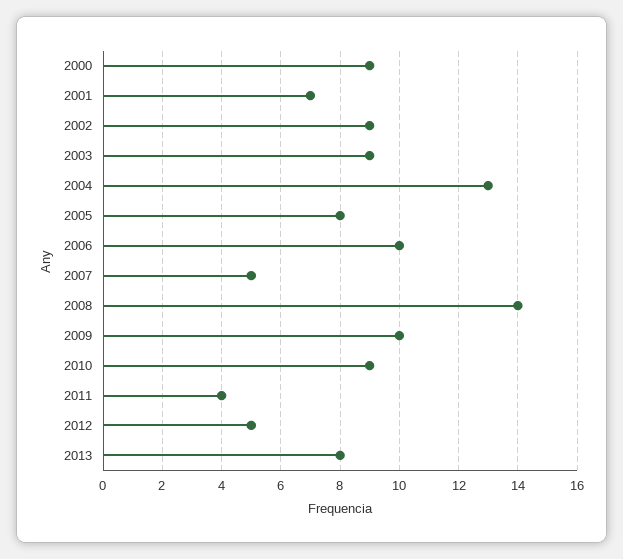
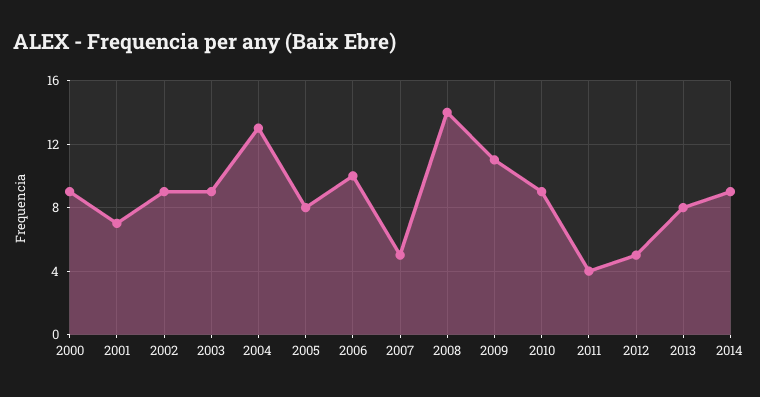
2009: 10 -> 11
2014: none -> 9

